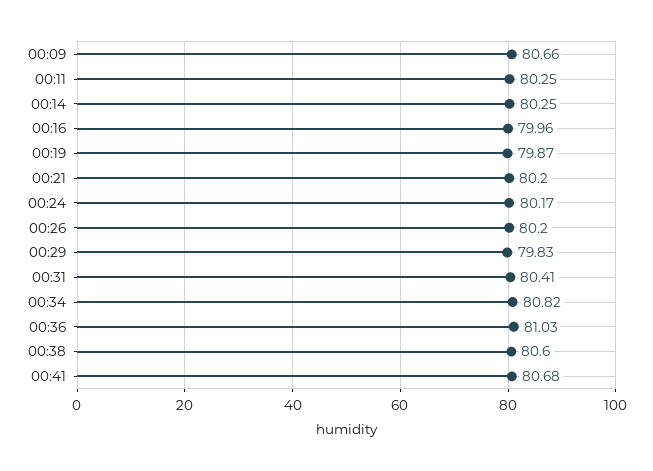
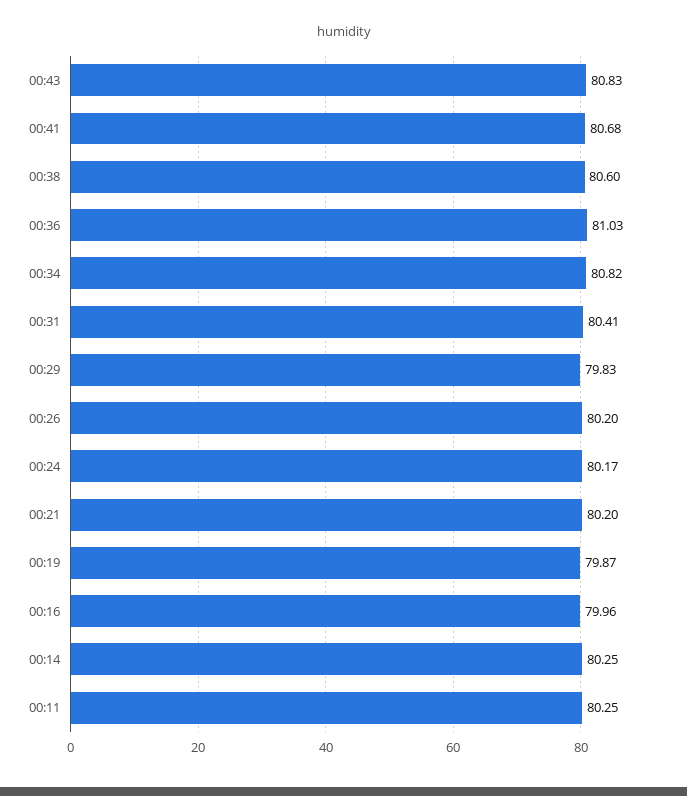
00:09: 80.66 -> none
00:43: none -> 80.83

